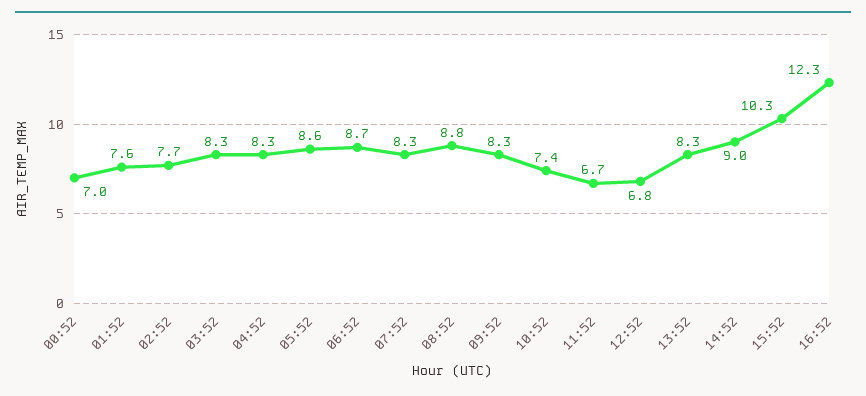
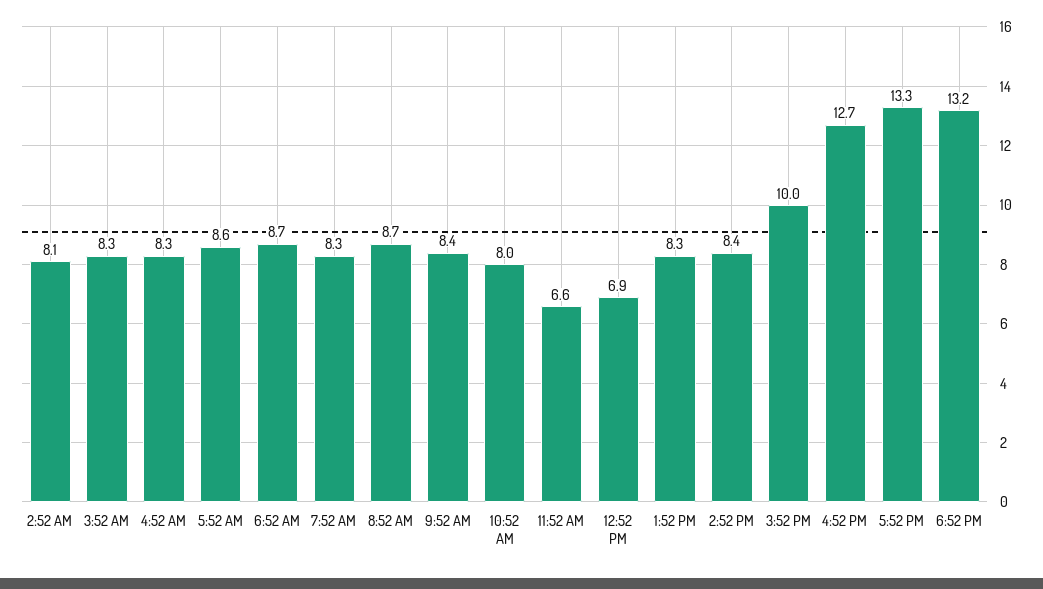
00:52: 7 -> none
01:52: 7.6 -> none
02:52: 7.7 -> 8.1
08:52: 8.8 -> 8.7
09:52: 8.3 -> 8.4
10:52: 7.4 -> 8
11:52: 6.7 -> 6.6
12:52: 6.8 -> 6.9
14:52: 9 -> 8.4
15:52: 10.3 -> 10
16:52: 12.3 -> 12.7
5:52 PM: none -> 13.3
6:52 PM: none -> 13.2

